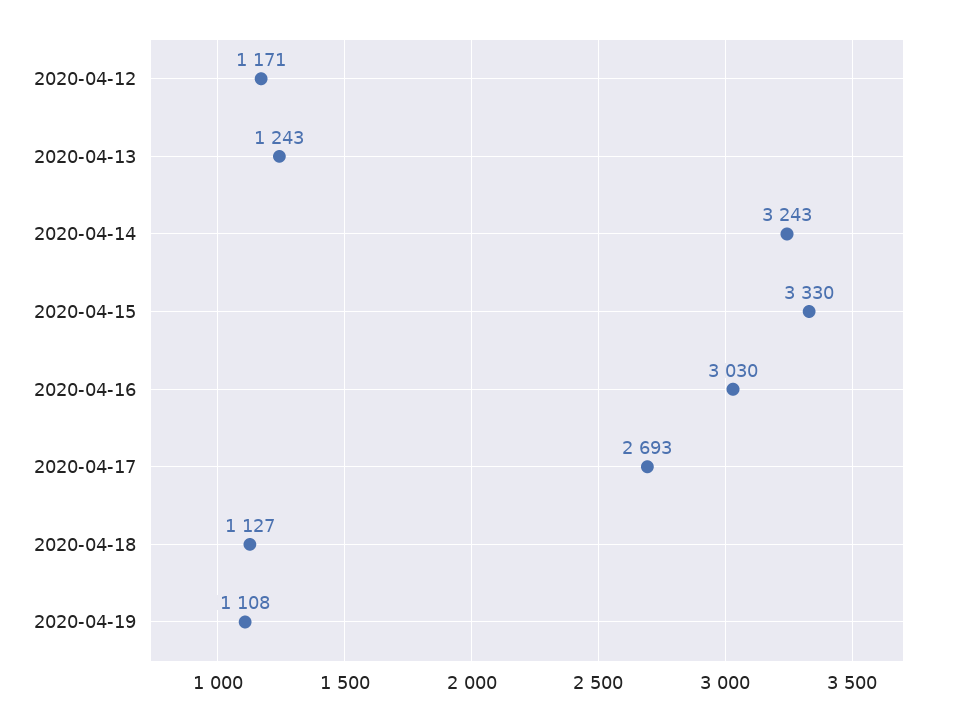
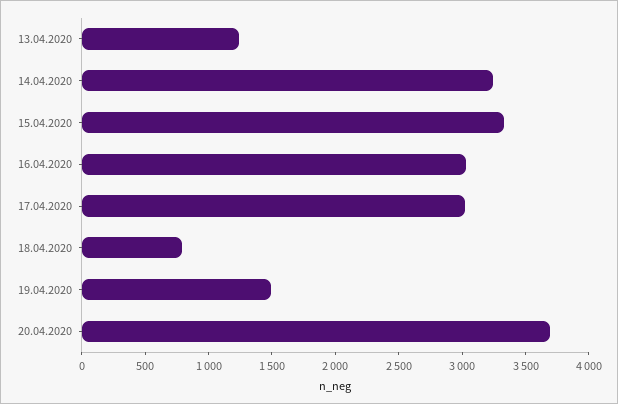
2020-04-12: 1171 -> none
2020-04-17: 2693 -> 3000
2020-04-18: 1127 -> 800
2020-04-19: 1108 -> 1500
20.04.2020: none -> 3700

